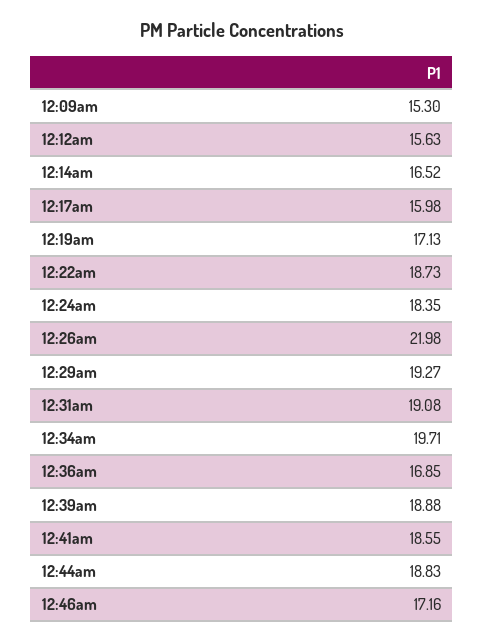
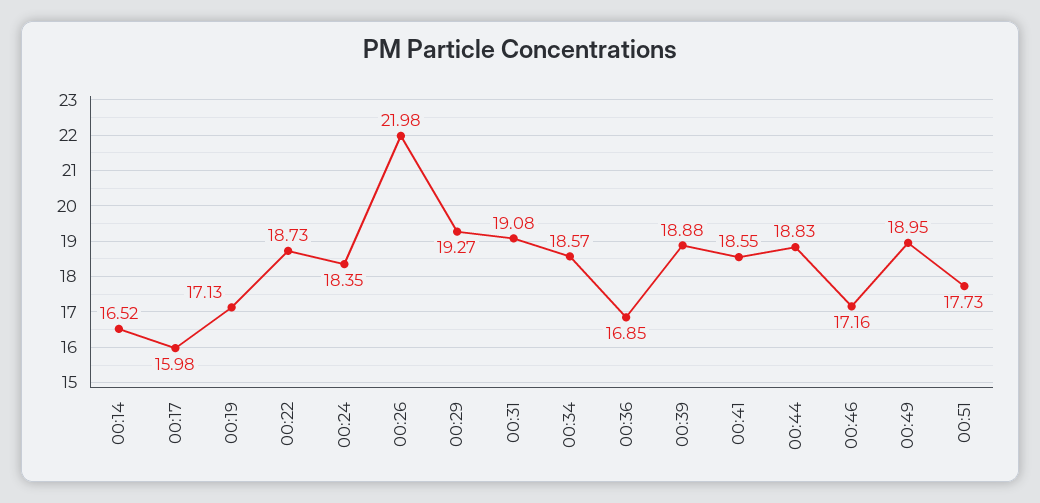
12:09am: 15.3 -> none
12:12am: 15.63 -> none
12:34am: 19.71 -> 18.57
00:49: none -> 18.95
00:51: none -> 17.73

